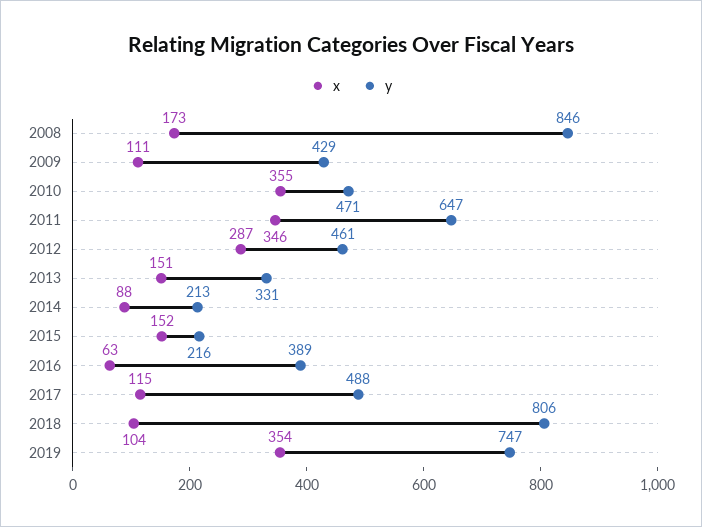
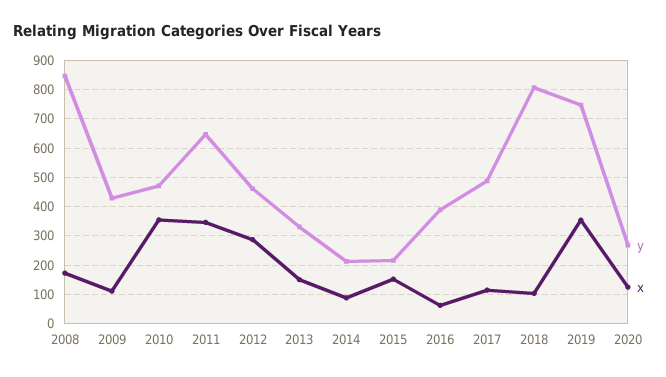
y, 2020: none -> 275
x, 2020: none -> 125

